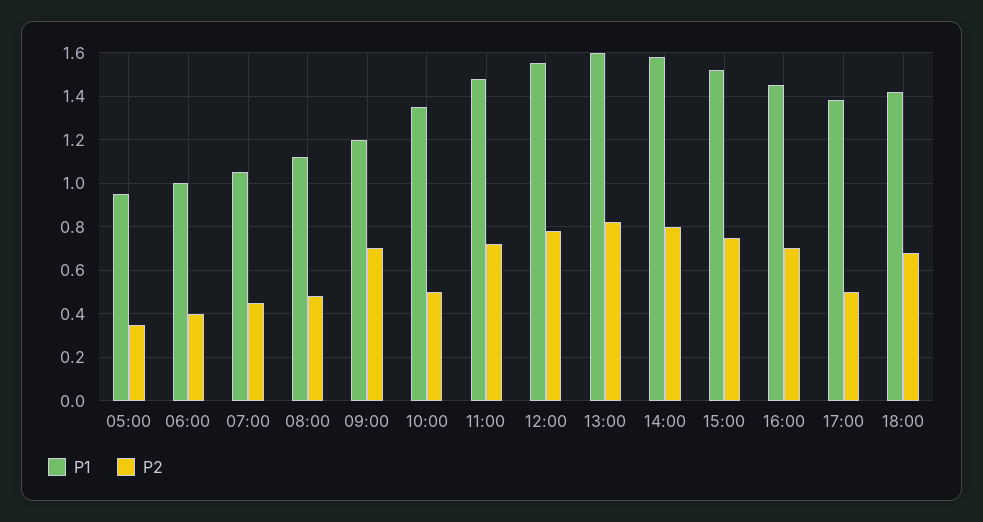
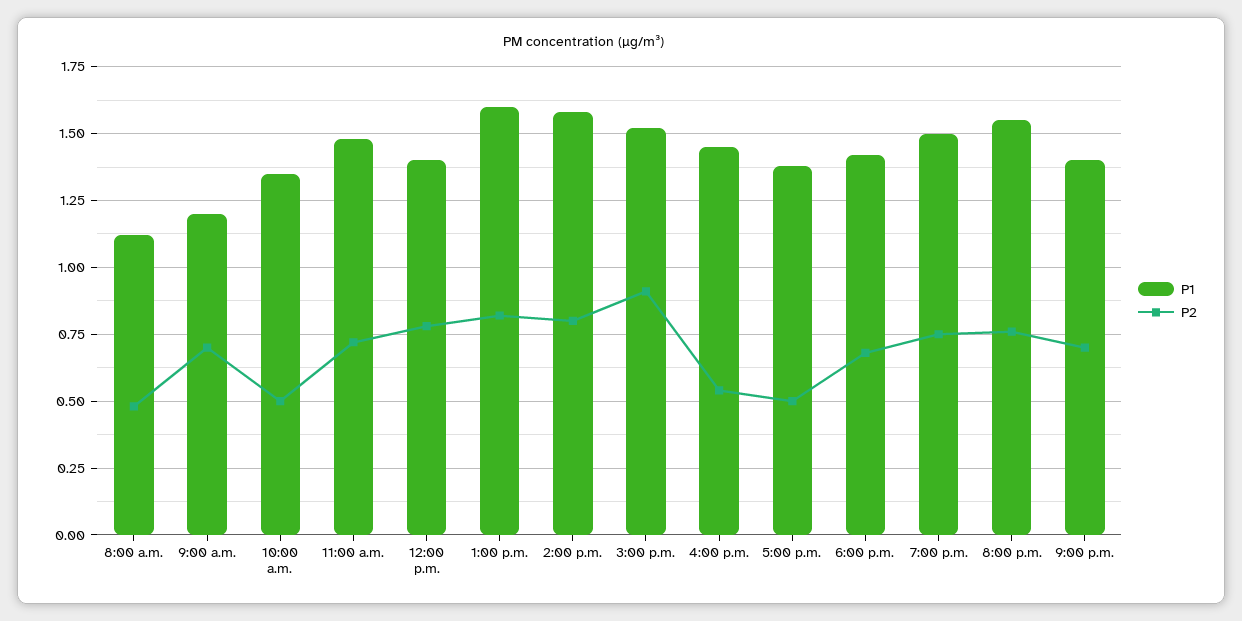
P1, 05:00: 0.95 -> none
P2, 05:00: 0.35 -> none
P1, 06:00: 1 -> none
P2, 06:00: 0.4 -> none
P1, 07:00: 1.05 -> none
P2, 07:00: 0.45 -> none
P1, 12:00: 1.55 -> 1.4
P2, 15:00: 0.75 -> 0.9
P2, 16:00: 0.7 -> 0.55
P1, 7:00 p.m.: none -> 1.5
P2, 7:00 p.m.: none -> 0.75
P1, 8:00 p.m.: none -> 1.55
P2, 8:00 p.m.: none -> 0.75
P1, 9:00 p.m.: none -> 1.4
P2, 9:00 p.m.: none -> 0.7

